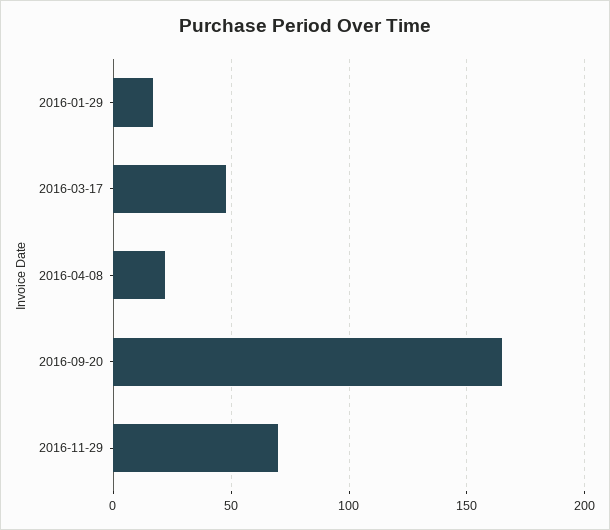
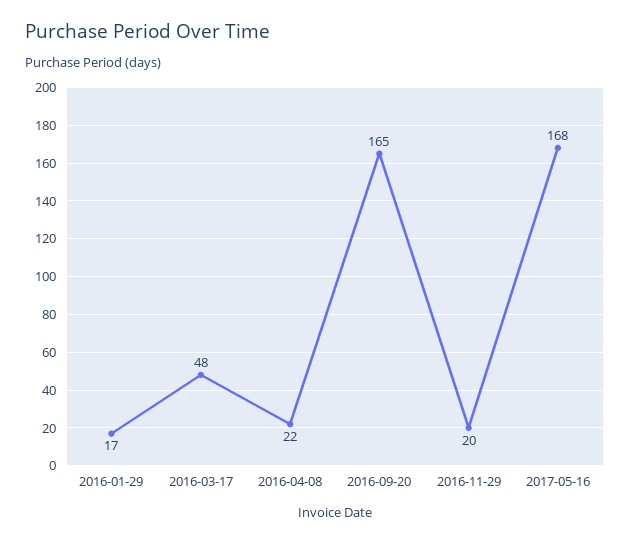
2016-11-29: 70 -> 20
2017-05-16: none -> 168

